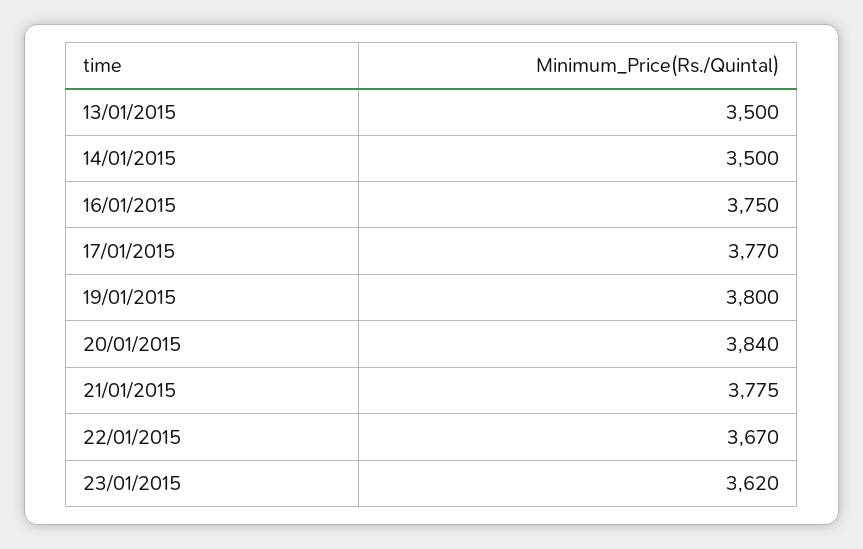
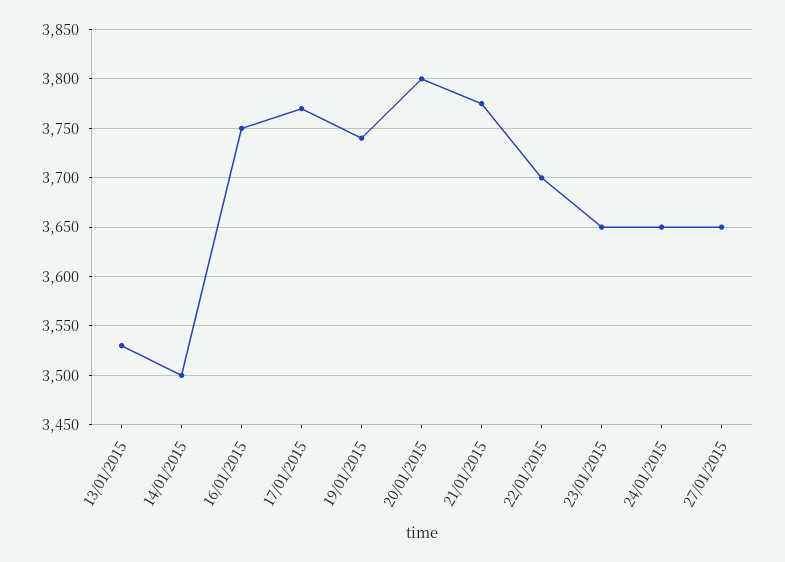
13/01/2015: 3500 -> 3530
19/01/2015: 3800 -> 3740
20/01/2015: 3840 -> 3800
22/01/2015: 3670 -> 3700
23/01/2015: 3620 -> 3650
24/01/2015: none -> 3650
27/01/2015: none -> 3650

